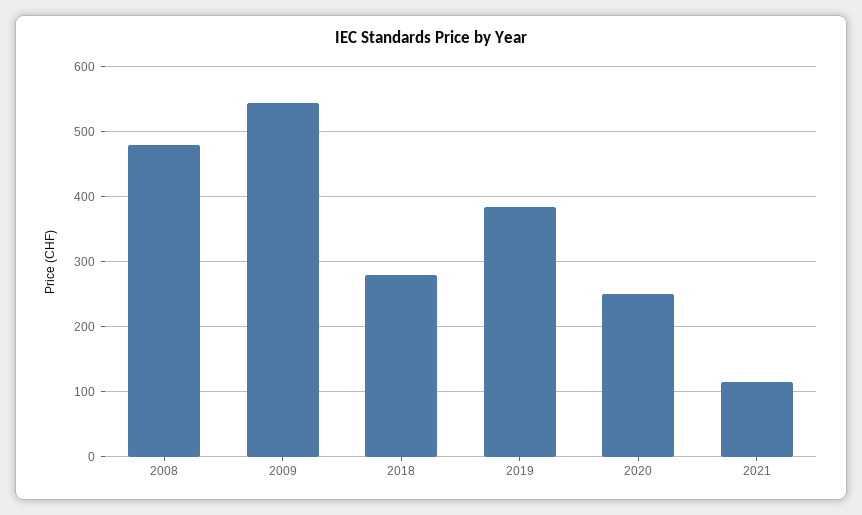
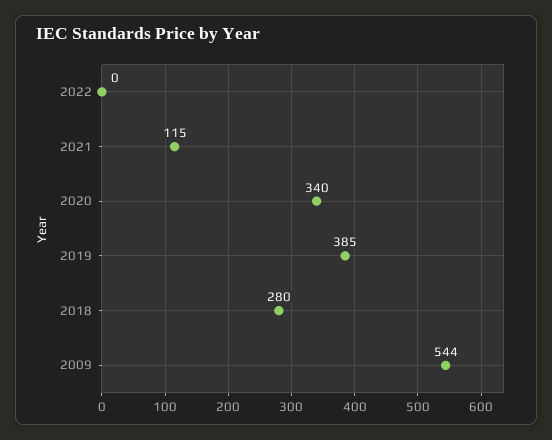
2008: 480 -> none
2020: 250 -> 340
2022: none -> 0

